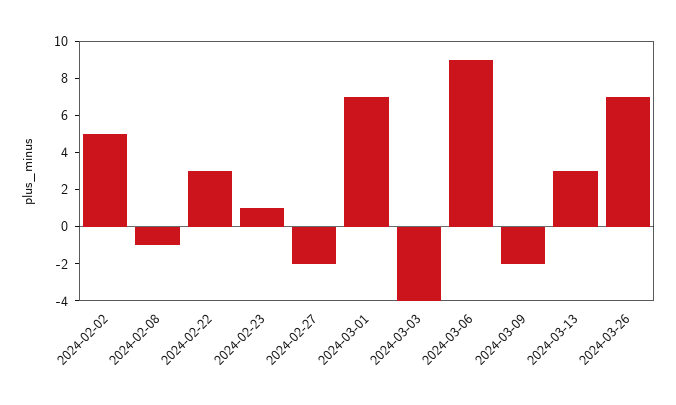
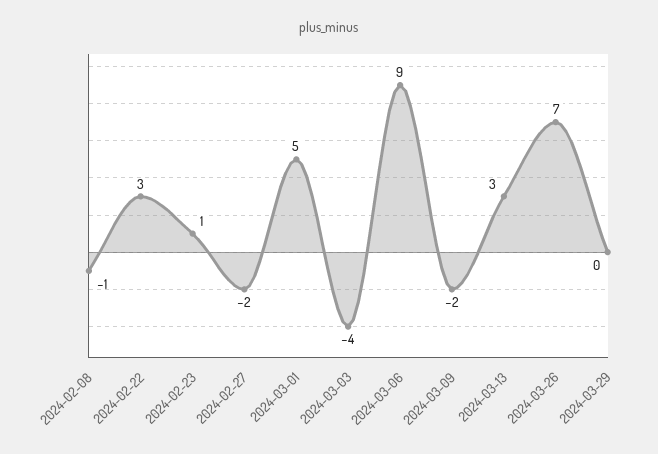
2024-02-02: 5 -> none
2024-03-01: 7 -> 5
2024-03-29: none -> 0

